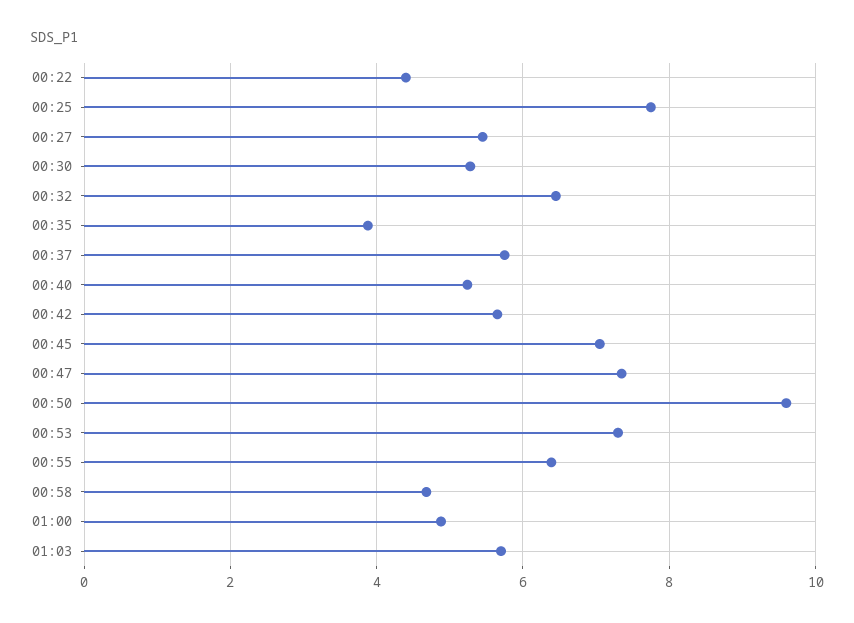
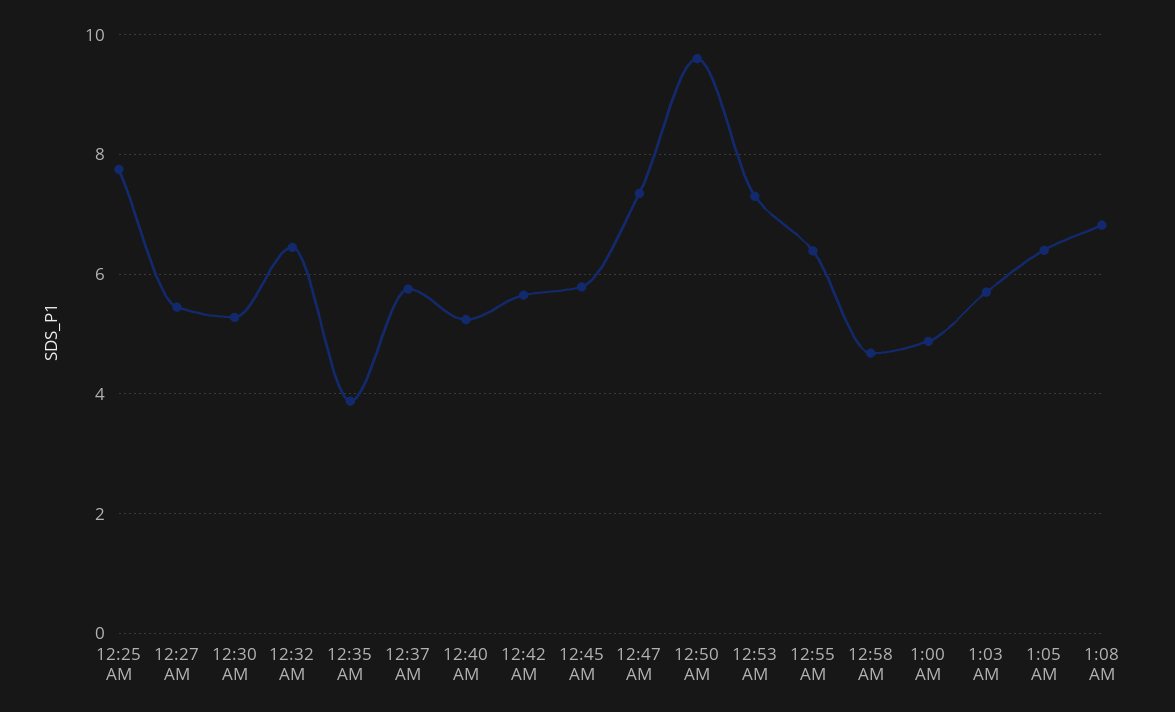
00:22: 4.4 -> none
00:45: 7 -> 5.8
1:05 AM: none -> 6.4
1:08 AM: none -> 6.8

